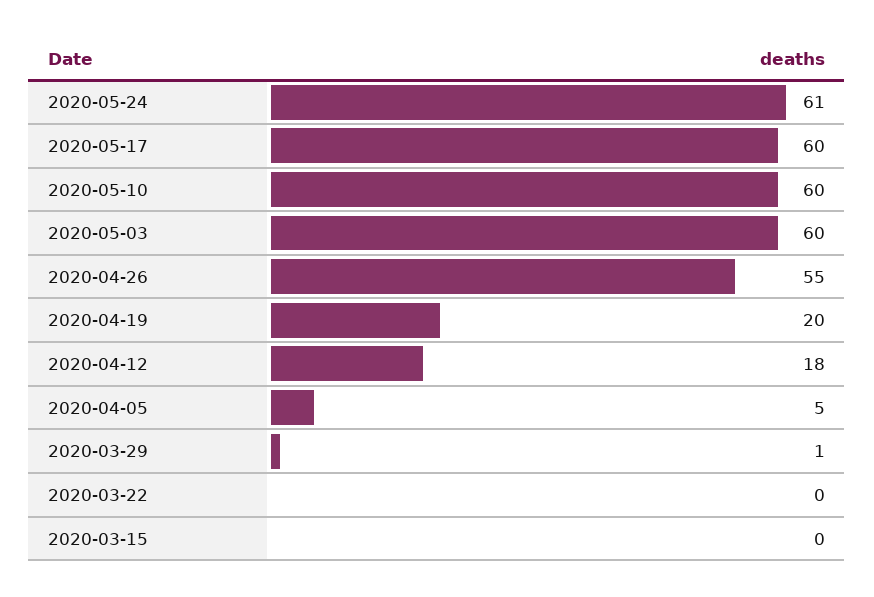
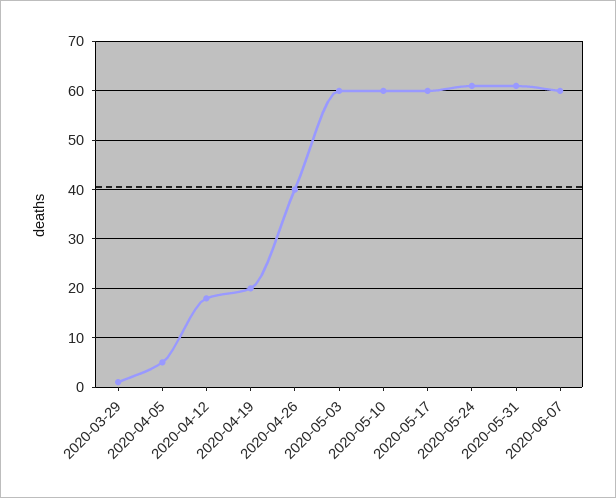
2020-04-26: 55 -> 40
2020-03-22: 0 -> none
2020-03-15: 0 -> none
2020-05-31: none -> 60
2020-06-07: none -> 60

